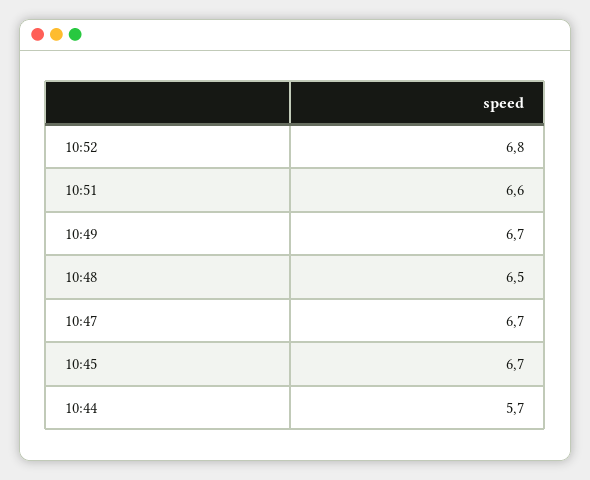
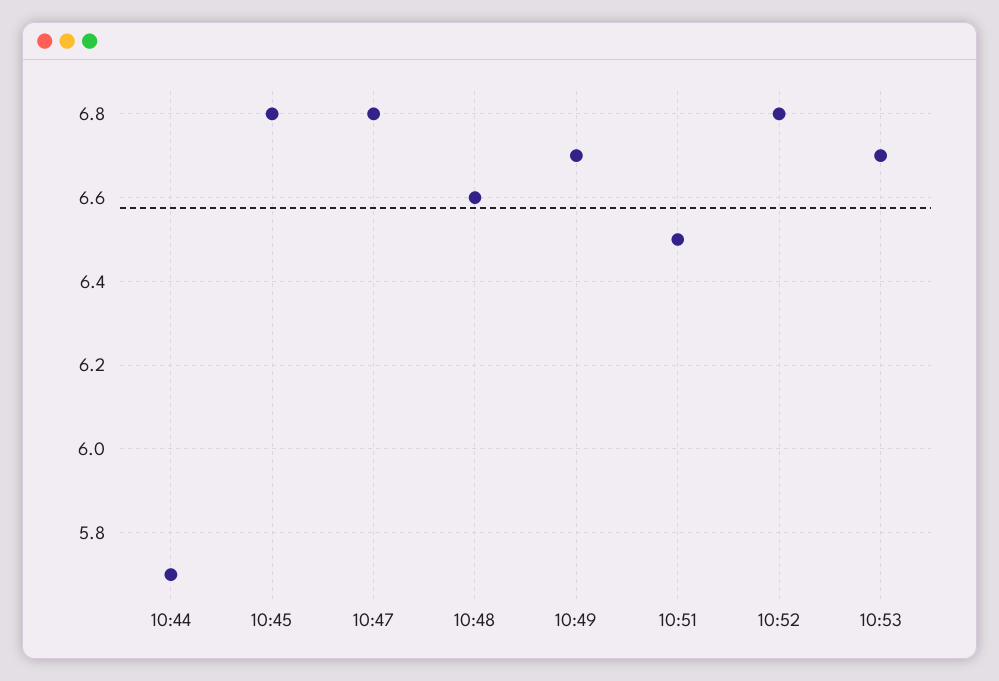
10:51: 6.6 -> 6.5
10:48: 6.5 -> 6.6
10:47: 6.7 -> 6.8
10:45: 6.7 -> 6.8
10:53: none -> 6.7

